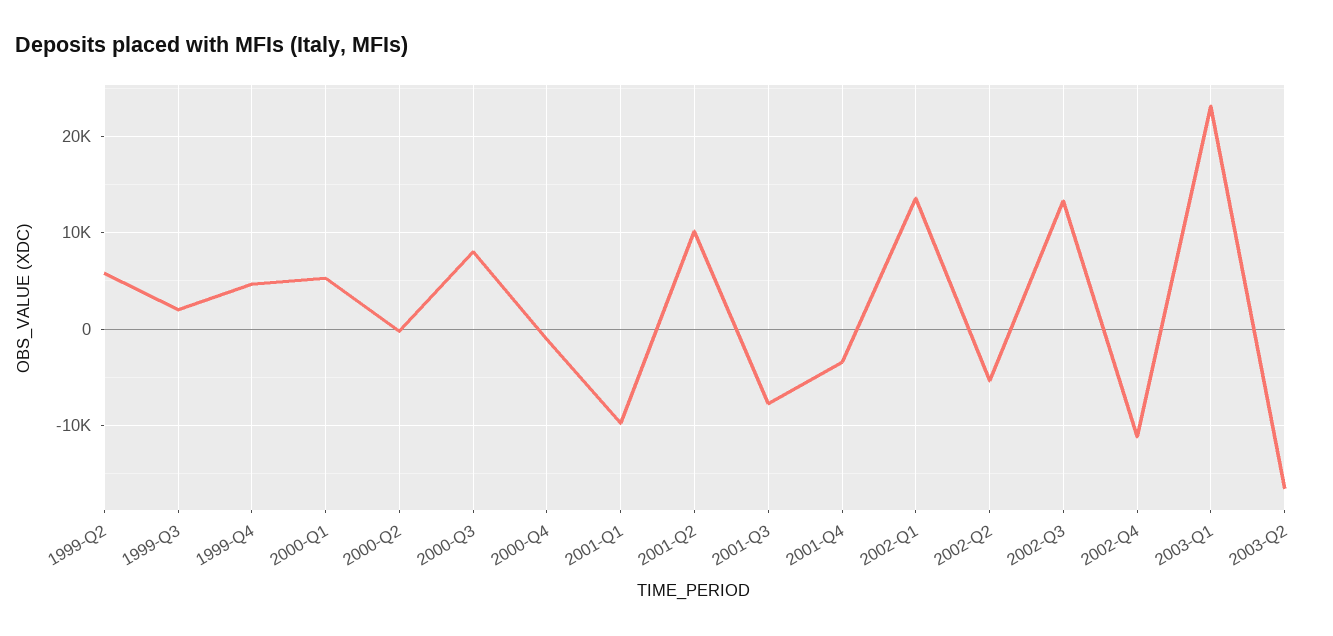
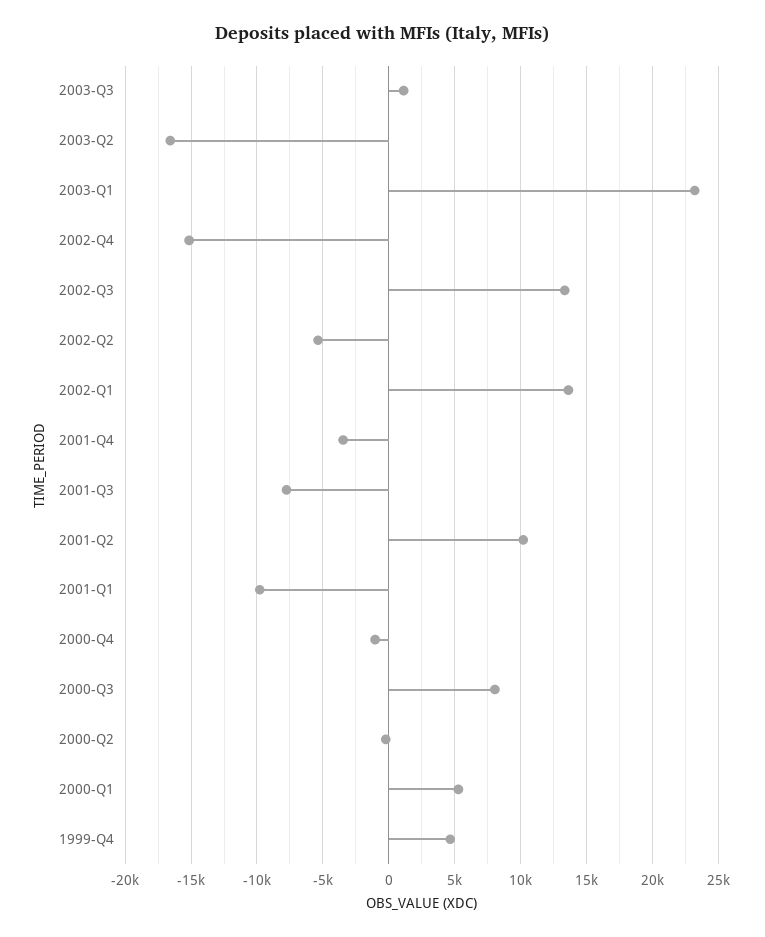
1999-Q2: 6000 -> none
1999-Q3: 2000 -> none
2002-Q4: -11000 -> -15000
2003-Q3: none -> 1000

